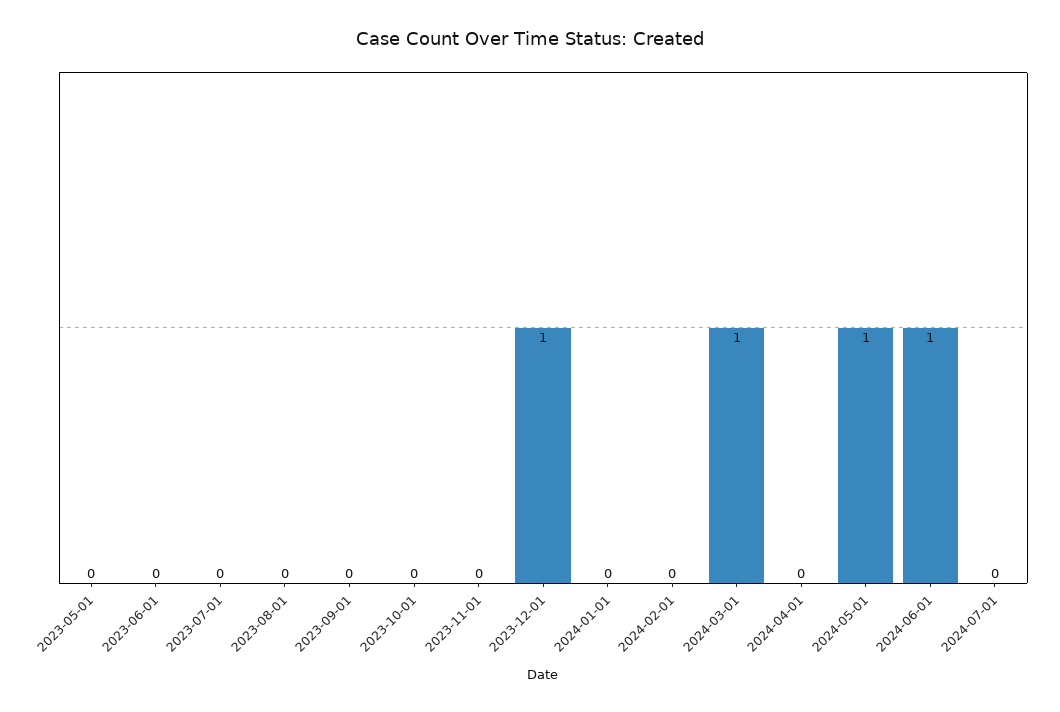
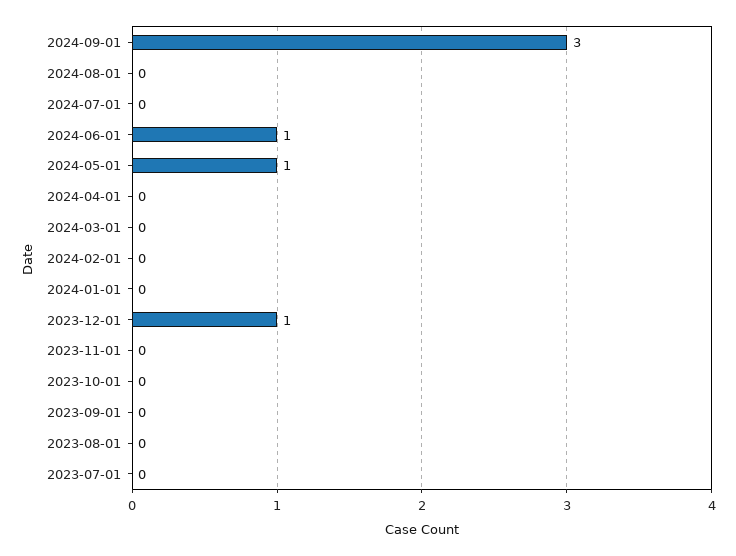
2023-05-01: 0 -> none
2023-06-01: 0 -> none
2024-03-01: 1 -> 0
2024-09-01: none -> 3
2024-08-01: none -> 0

